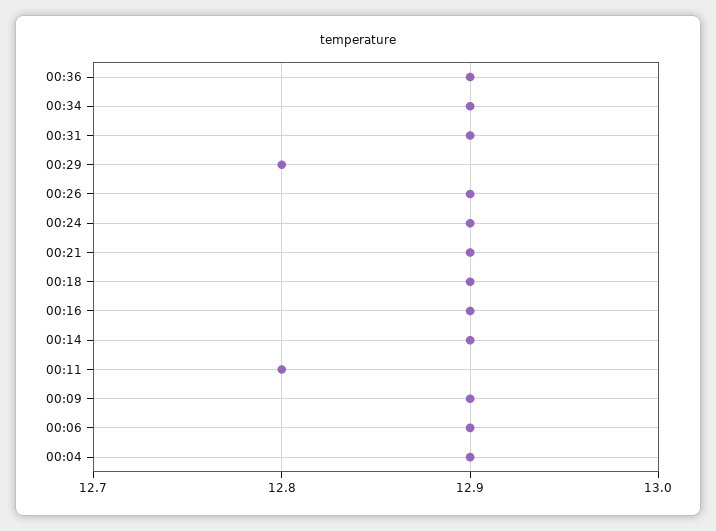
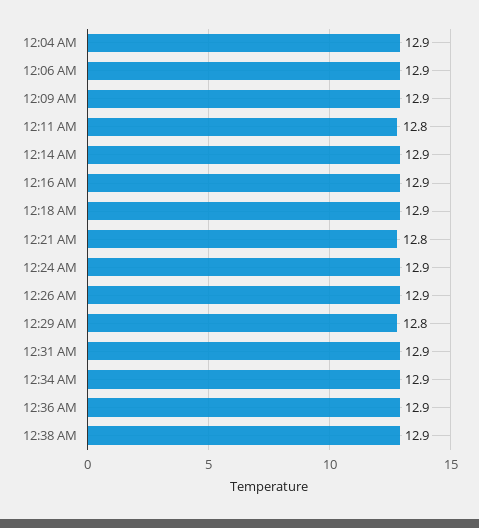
00:21: 12.9 -> 12.8
12:38 AM: none -> 12.9

